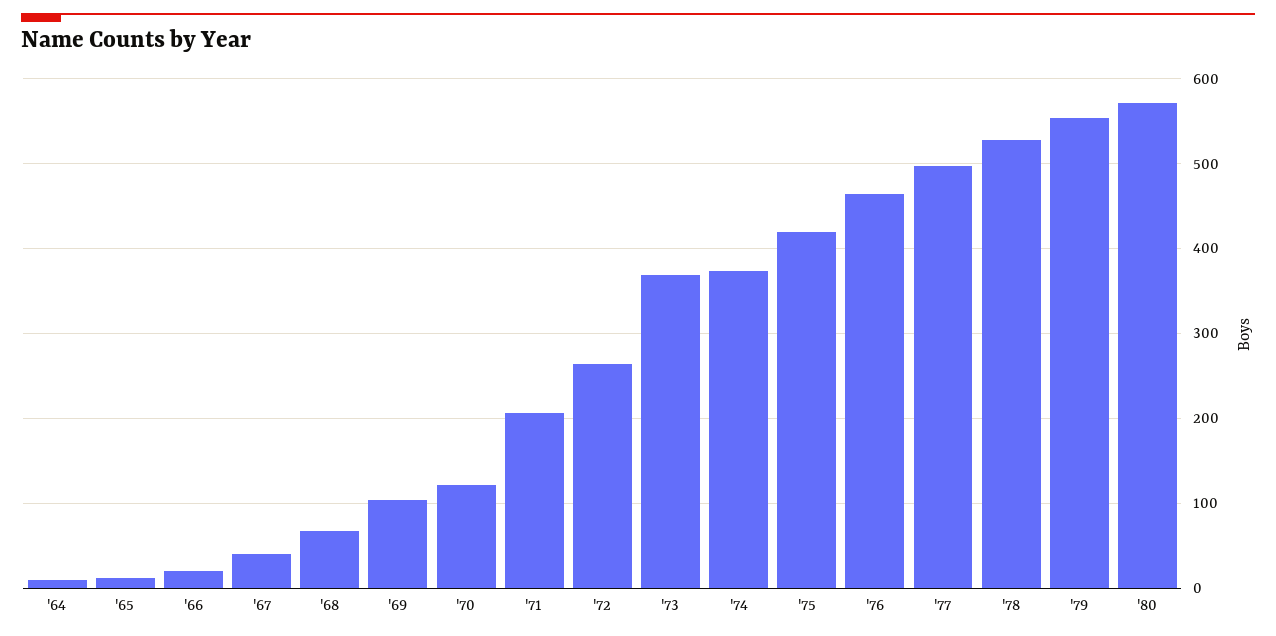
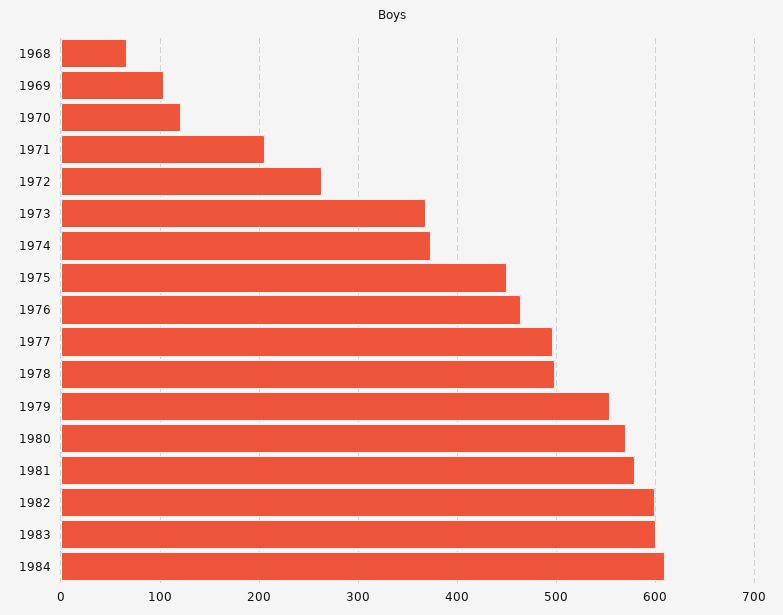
'64: 10 -> none
'65: 10 -> none
'66: 20 -> none
'67: 40 -> none
'75: 420 -> 450
'78: 530 -> 500
1981: none -> 580
1982: none -> 600
1983: none -> 600
1984: none -> 610

